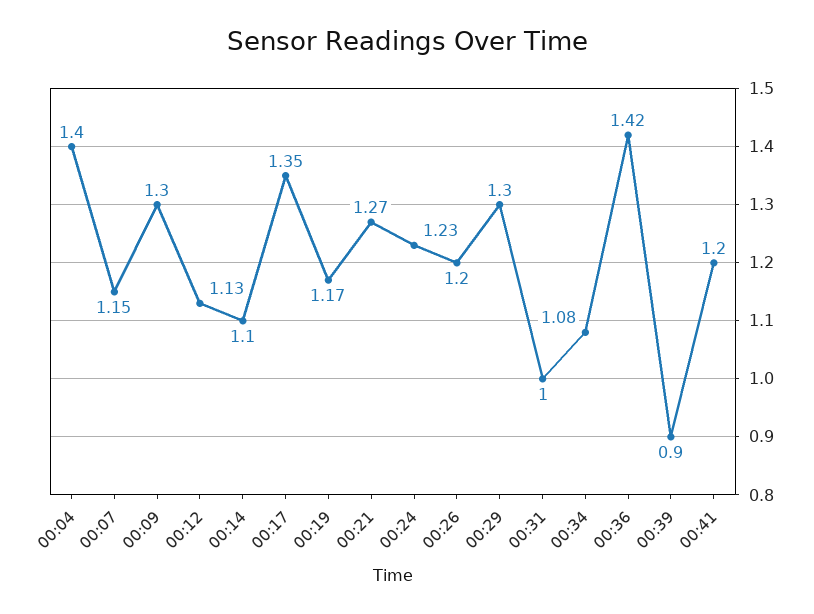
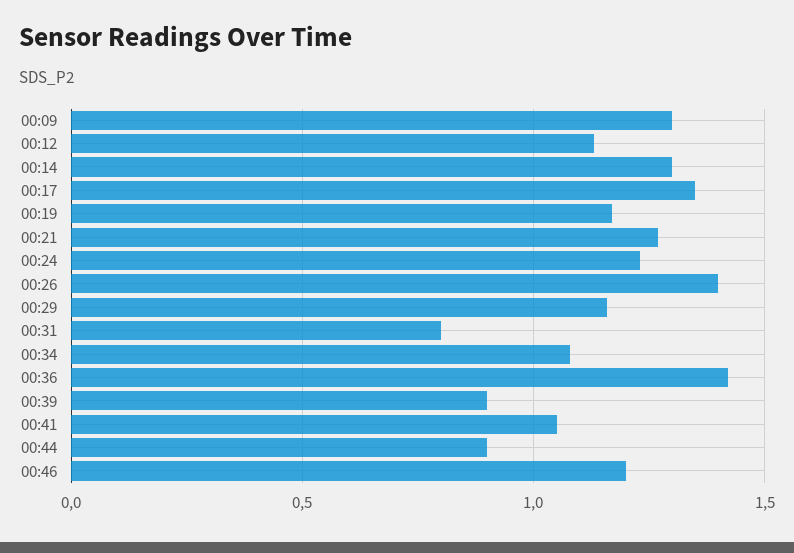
00:04: 1.4 -> none
00:07: 1.15 -> none
00:14: 1.1 -> 1.3
00:26: 1.2 -> 1.4
00:29: 1.3 -> 1.15
00:31: 1 -> 0.8
00:41: 1.2 -> 1.05
00:44: none -> 0.9
00:46: none -> 1.2

